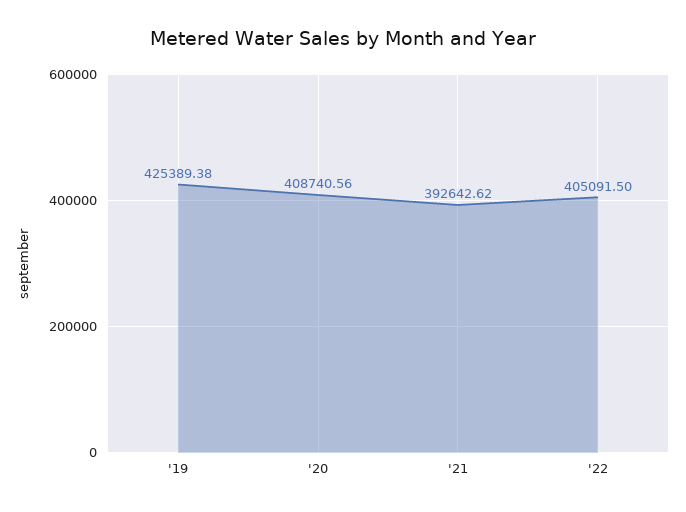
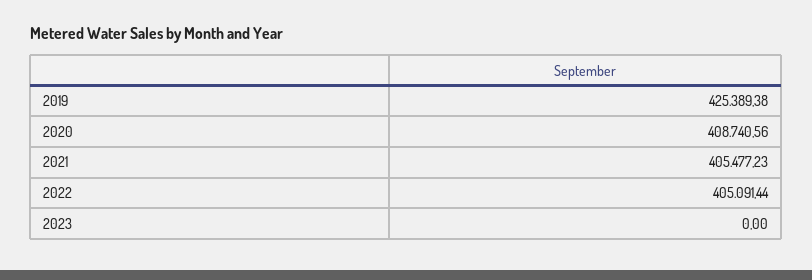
'21: 392642.62 -> 405477.23
'22: 405091.5 -> 405091.44
2023: none -> 0

